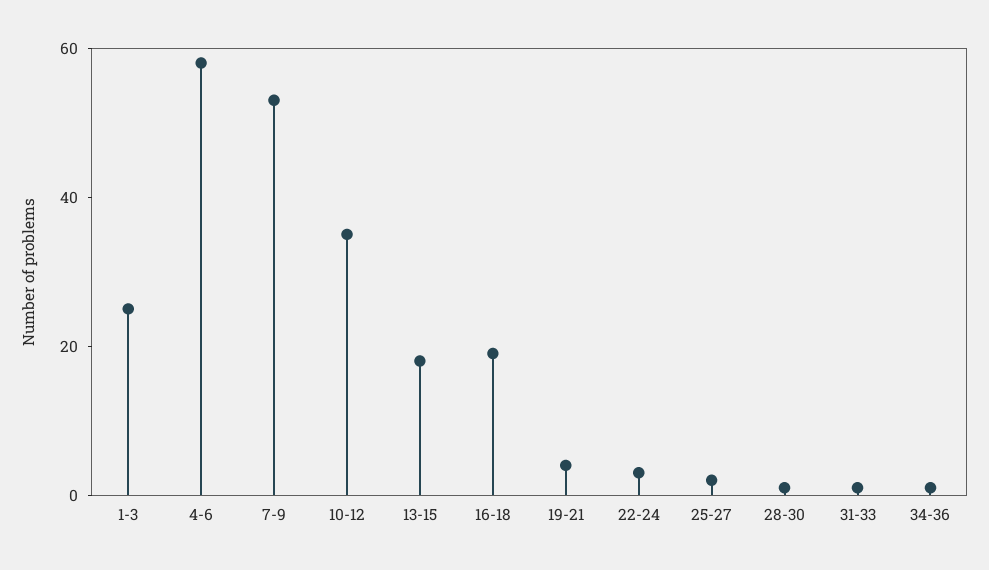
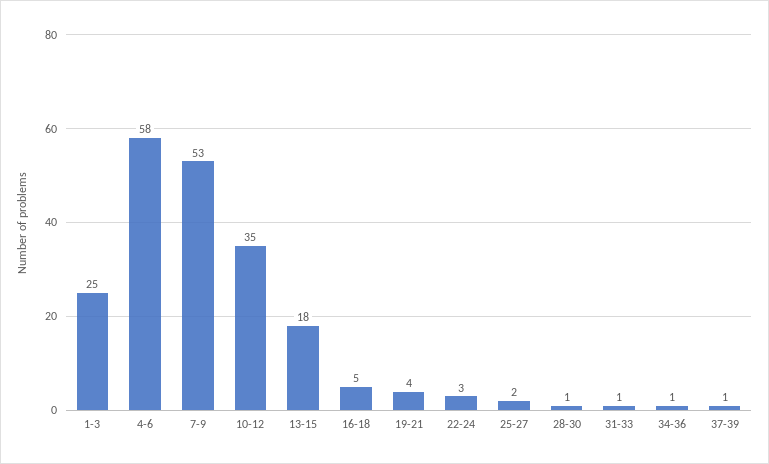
16-18: 20 -> 5
37-39: none -> 1

